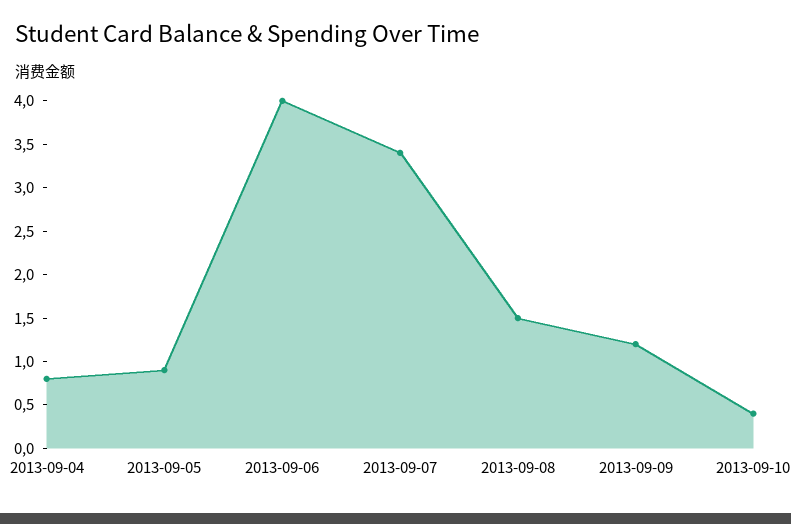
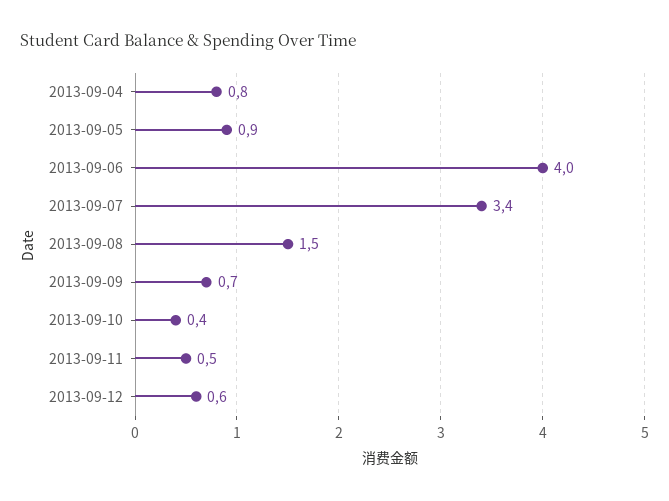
2013-09-09: 1.2 -> 0.7
2013-09-11: none -> 0.5
2013-09-12: none -> 0.6

